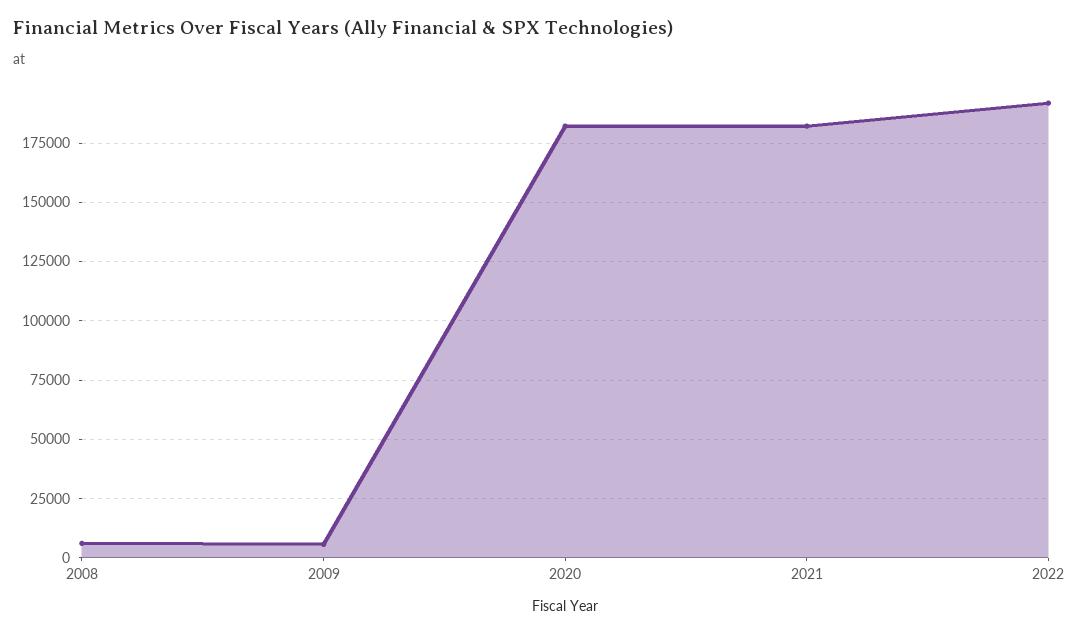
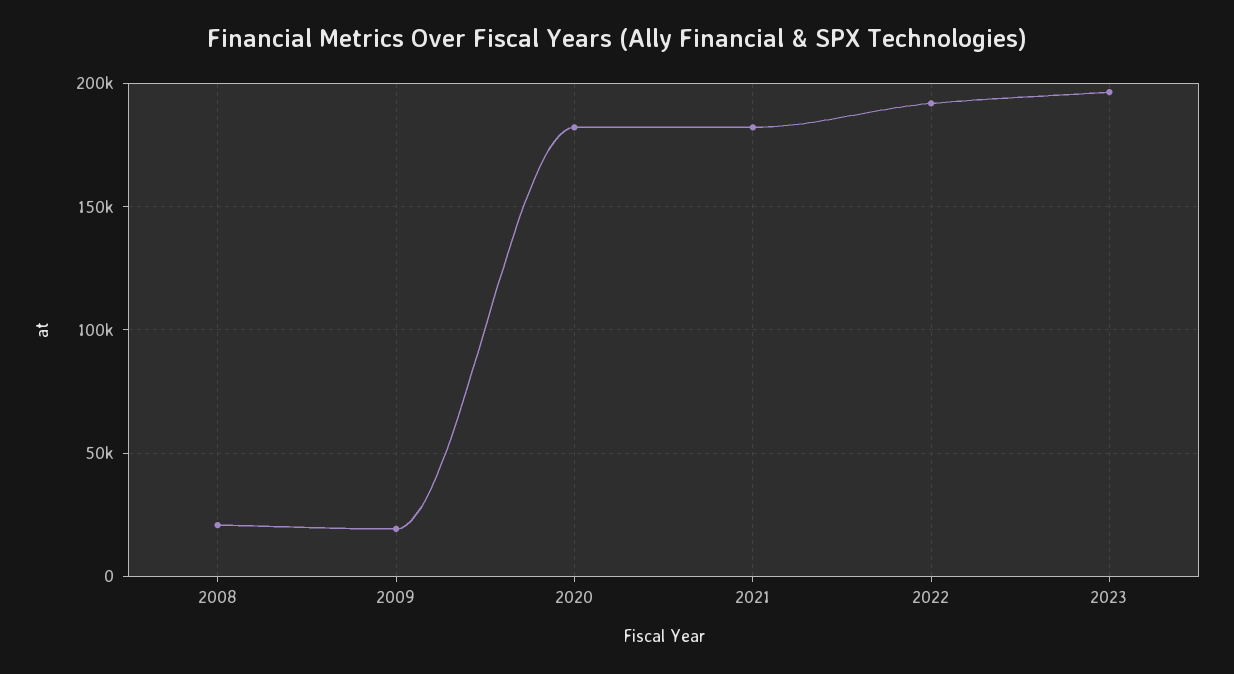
2008: 5000 -> 20000
2009: 5000 -> 20000
2023: none -> 195000

